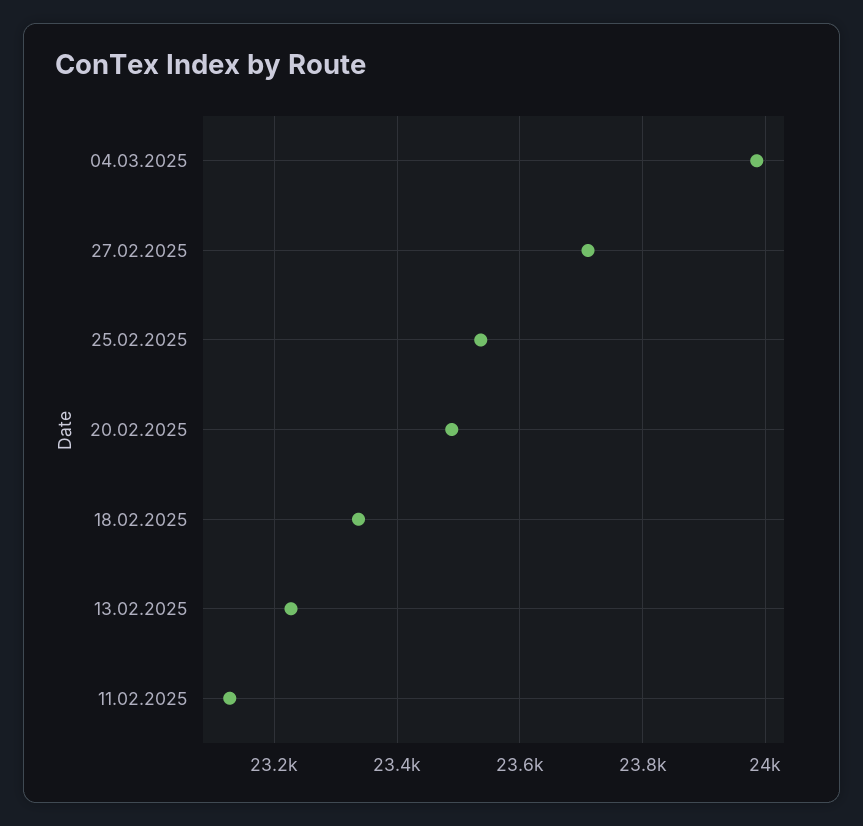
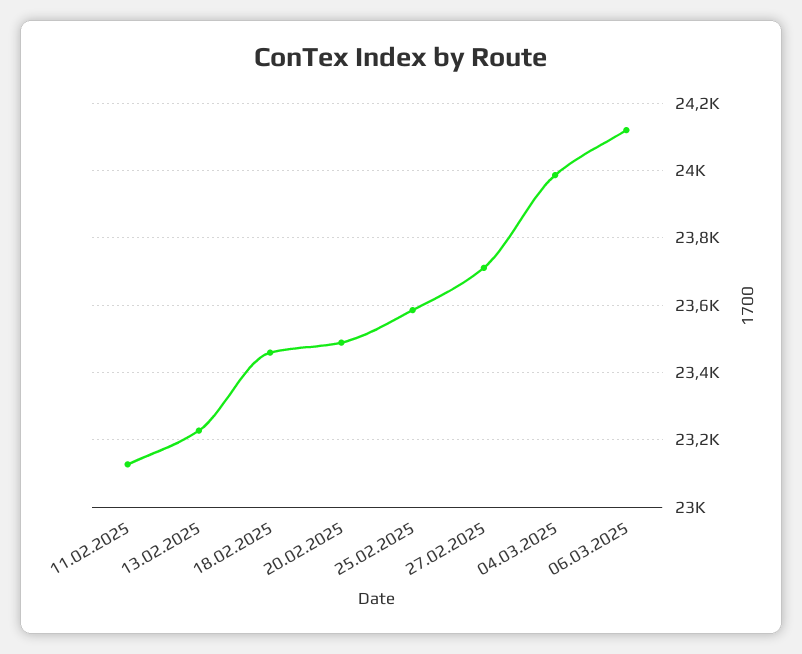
25.02.2025: 23540 -> 23580
18.02.2025: 23340 -> 23460
06.03.2025: none -> 24120

